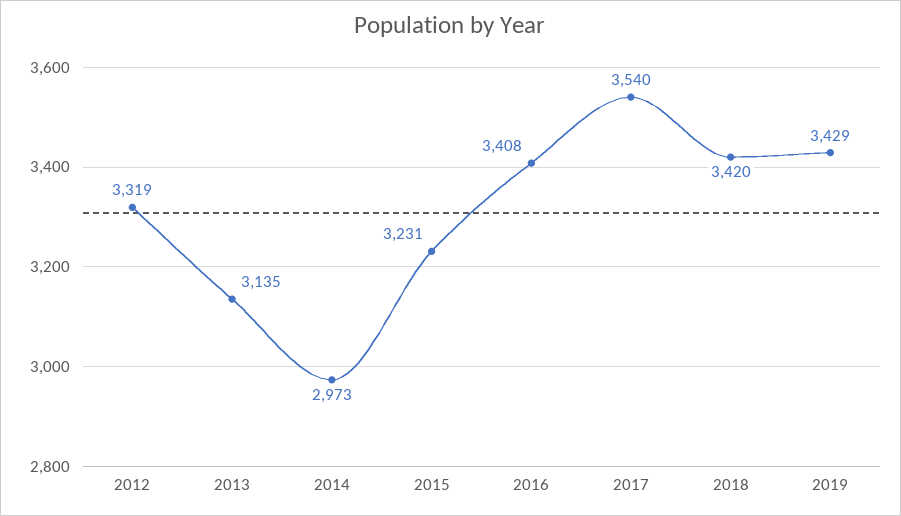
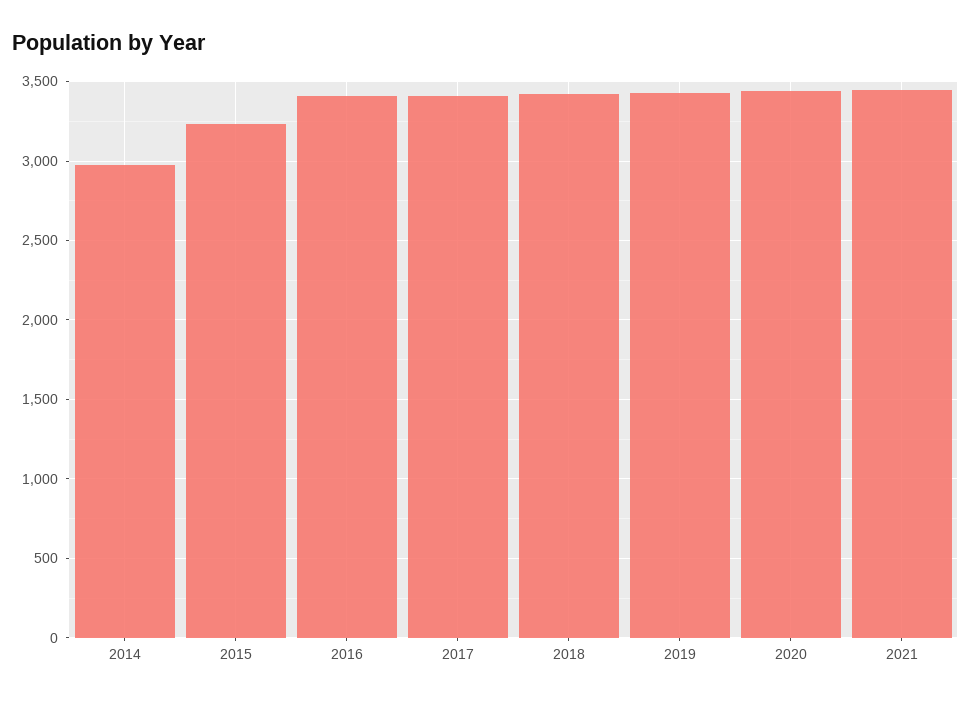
2012: 3319 -> none
2013: 3135 -> none
2017: 3540 -> 3400
2020: none -> 3450
2021: none -> 3450

